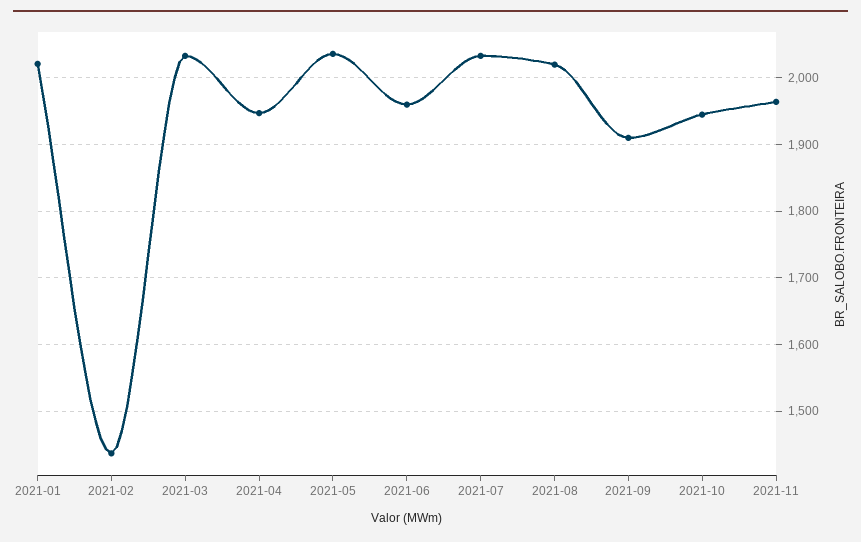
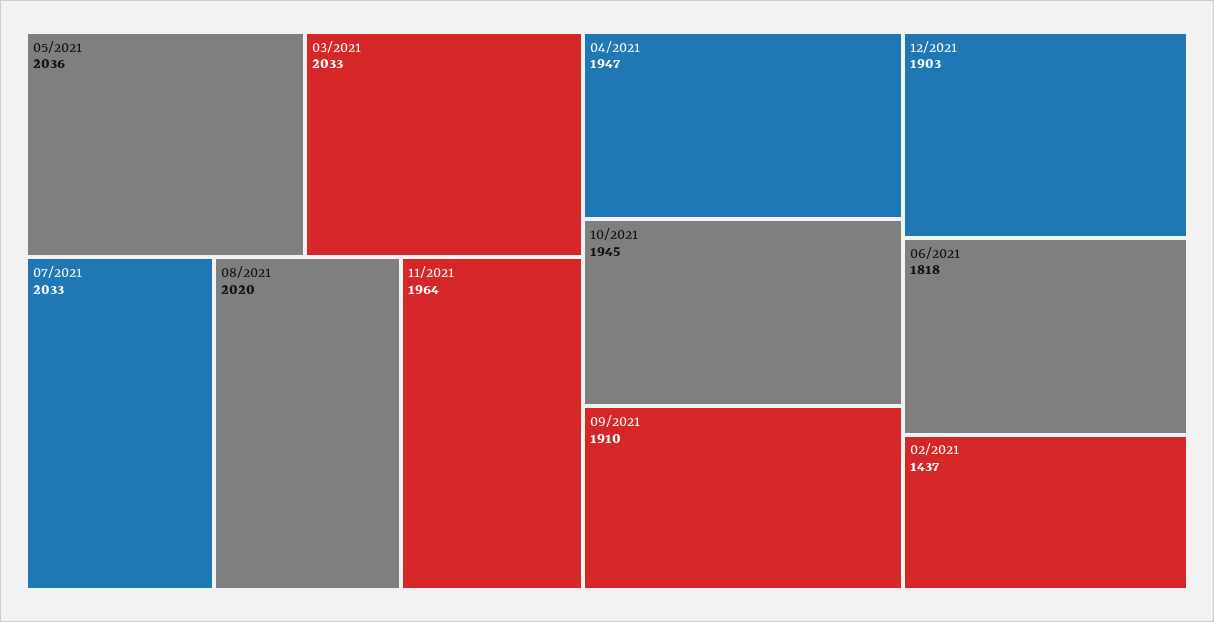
2021-01: 2020 -> none
2021-06: 1960 -> 1818
12/2021: none -> 1903

